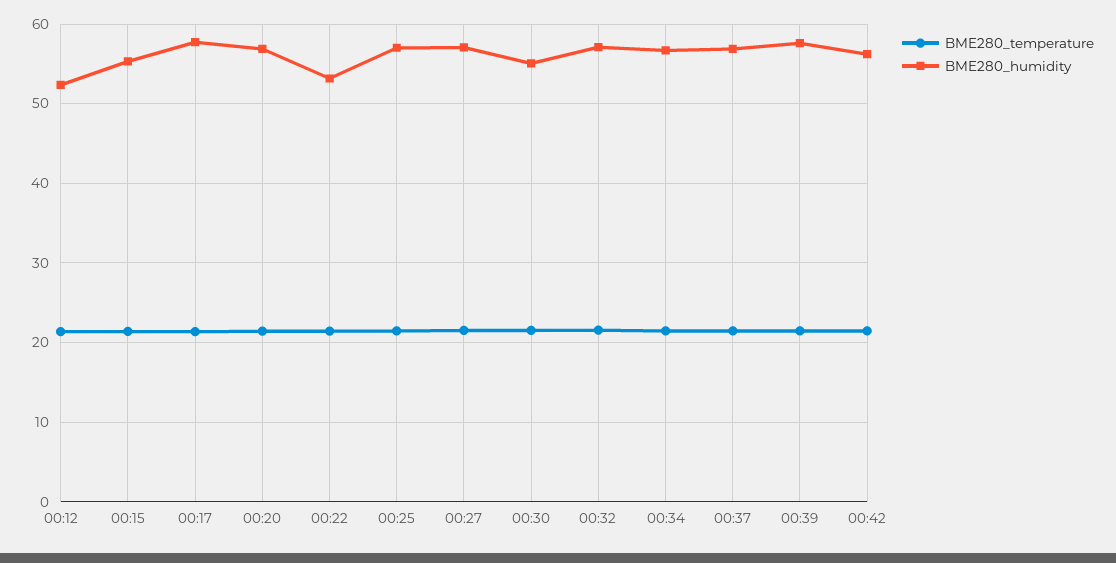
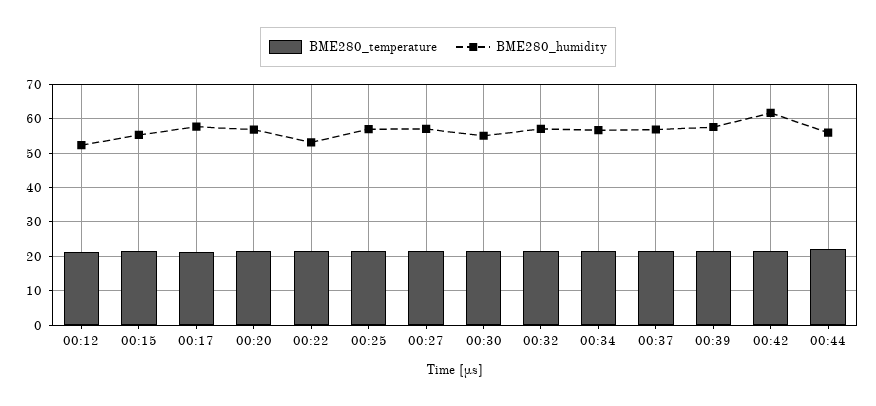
BME280_humidity, 00:42: 56 -> 62
BME280_temperature, 00:44: none -> 22
BME280_humidity, 00:44: none -> 56

